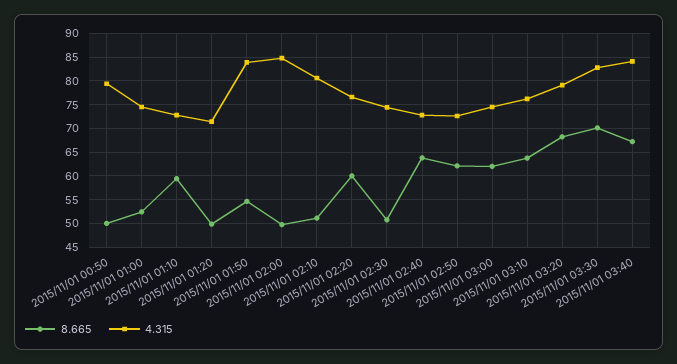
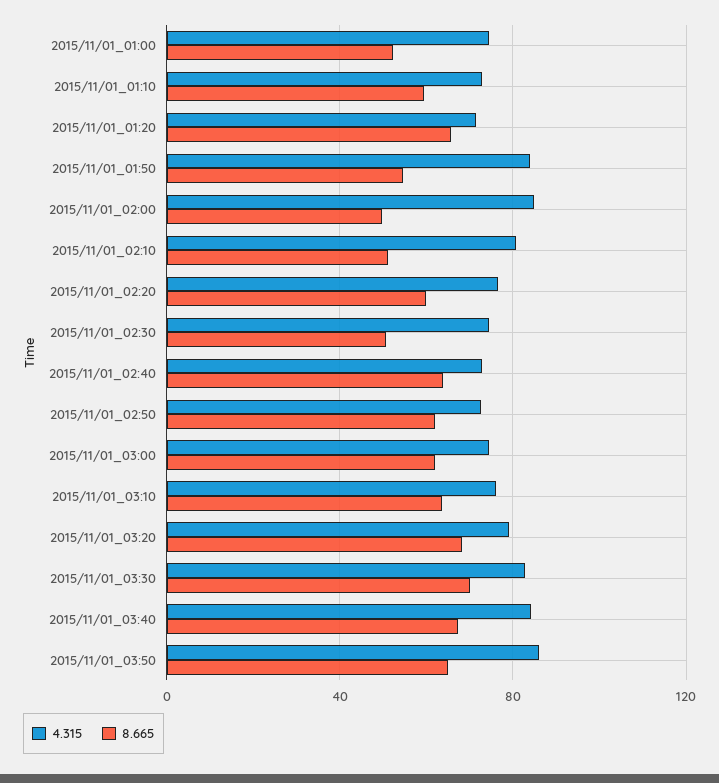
8.665, 2015/11/01 00:50: 50 -> none
4.315, 2015/11/01 00:50: 80 -> none
8.665, 2015/11/01 01:20: 50 -> 65
4.315, 2015/11/01_03:50: none -> 85
8.665, 2015/11/01_03:50: none -> 65

